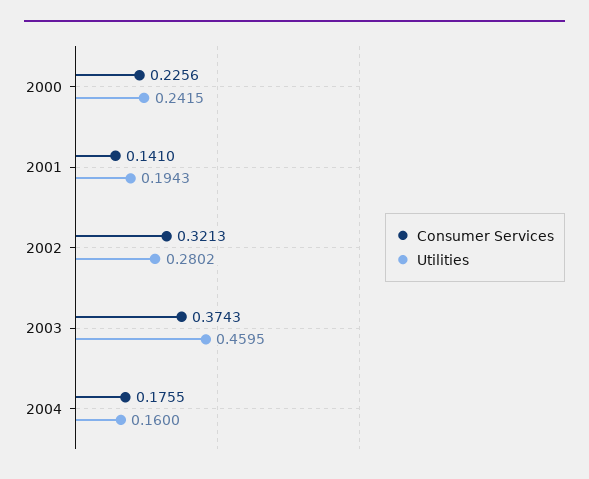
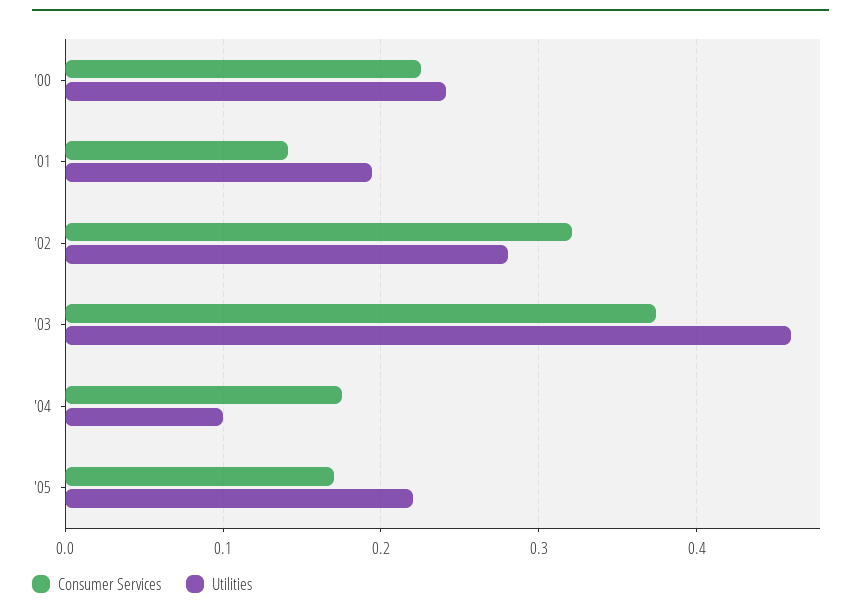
Utilities, 2004: 0.16 -> 0.1
Consumer Services, '05: none -> 0.17
Utilities, '05: none -> 0.22

